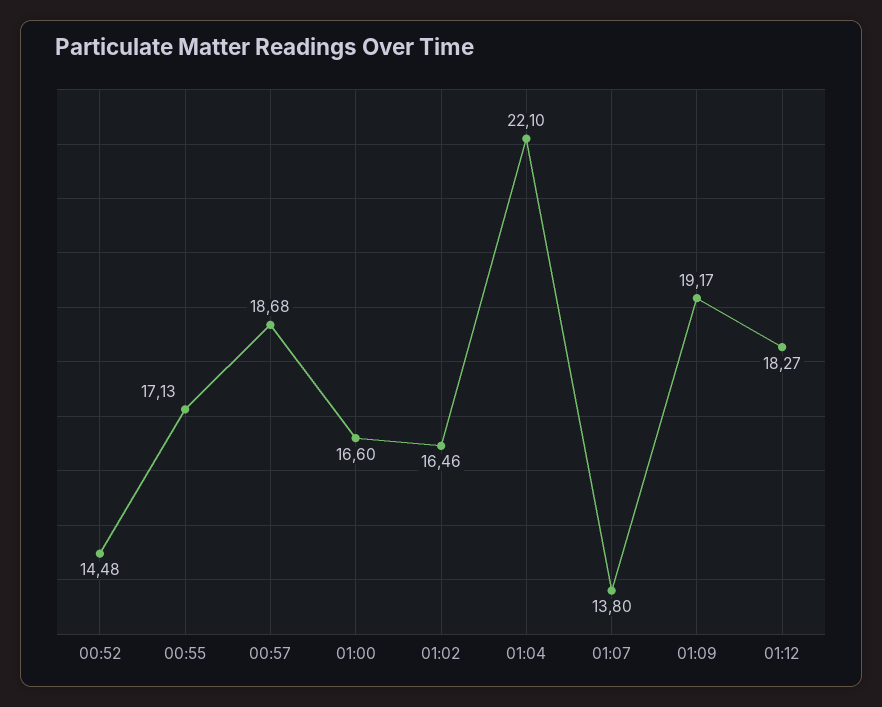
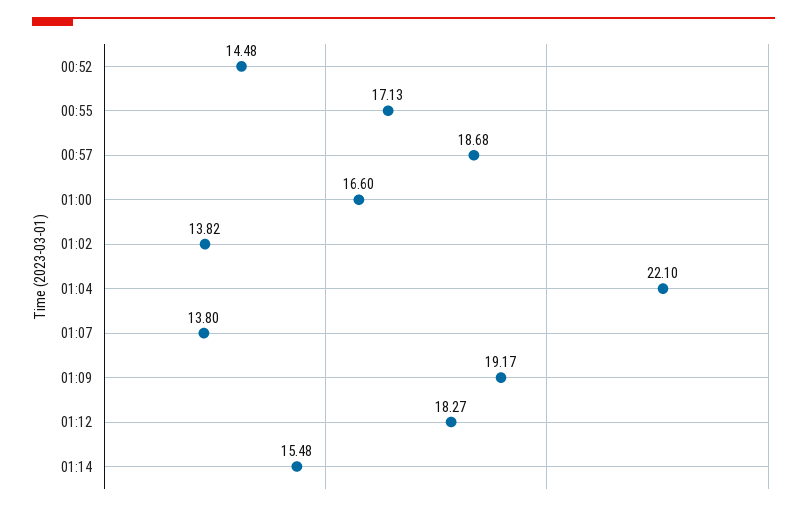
01:02: 16.46 -> 13.82
01:14: none -> 15.48

